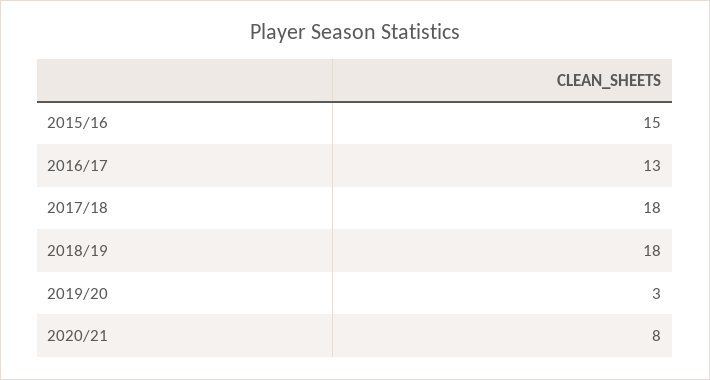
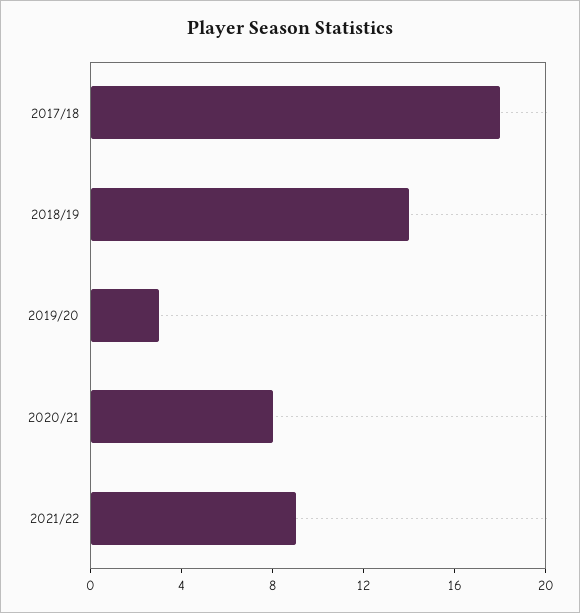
2015/16: 15 -> none
2016/17: 13 -> none
2018/19: 18 -> 14
2021/22: none -> 9

